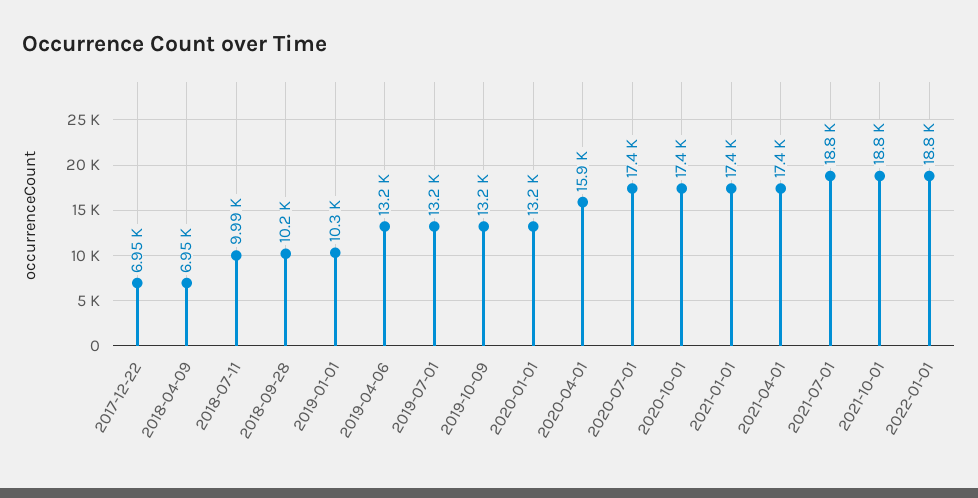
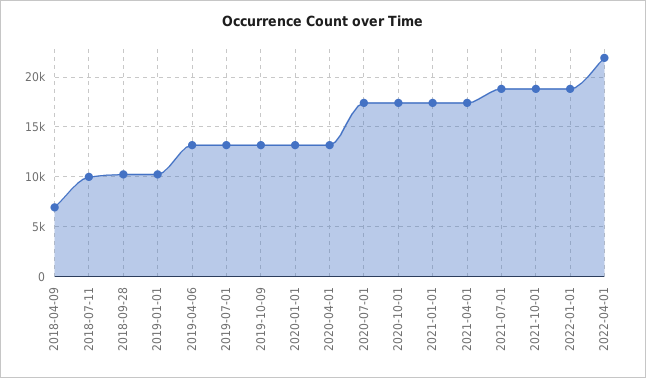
2017-12-22: 6950 -> none
2020-04-01: 15900 -> 13000
2022-04-01: none -> 22000

